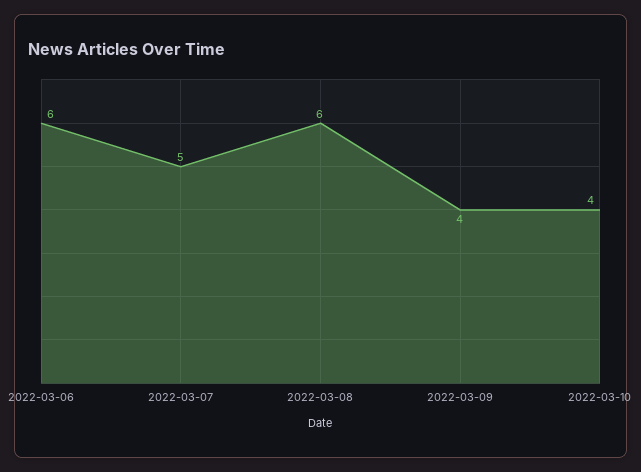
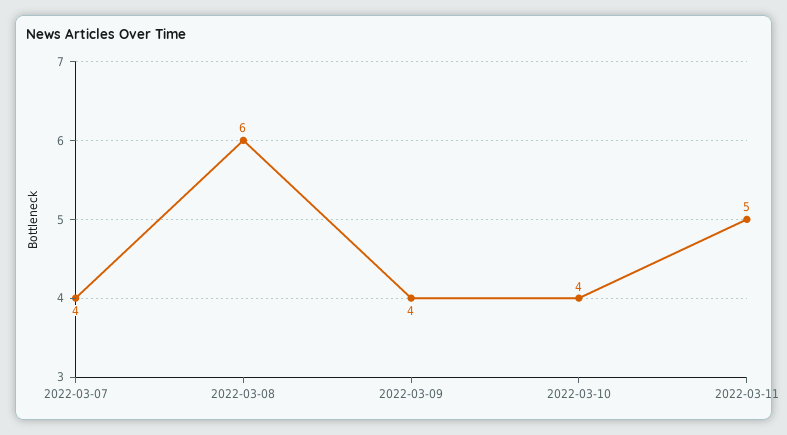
2022-03-06: 6 -> none
2022-03-07: 5 -> 4
2022-03-11: none -> 5

